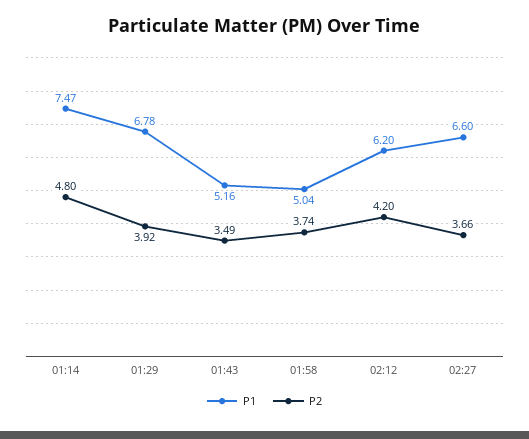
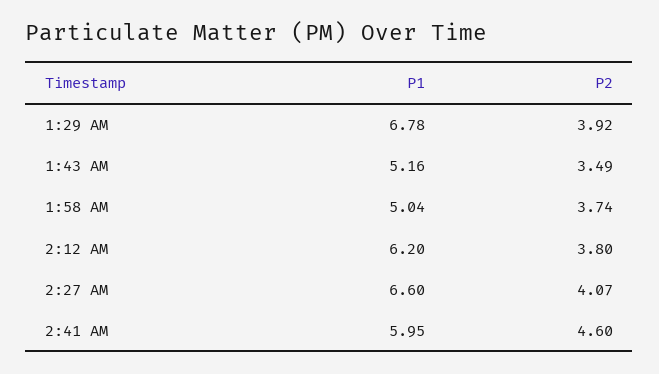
P1, 01:14: 7.47 -> none
P2, 01:14: 4.8 -> none
P2, 02:12: 4.2 -> 3.8
P2, 02:27: 3.66 -> 4.07
P1, 2:41 AM: none -> 5.95
P2, 2:41 AM: none -> 4.6

